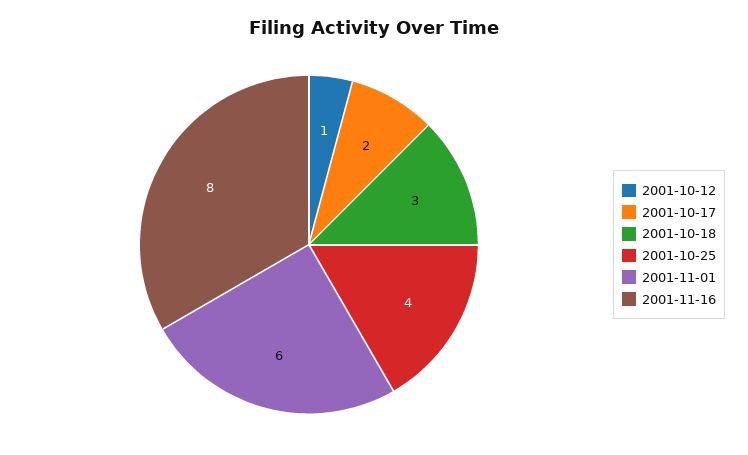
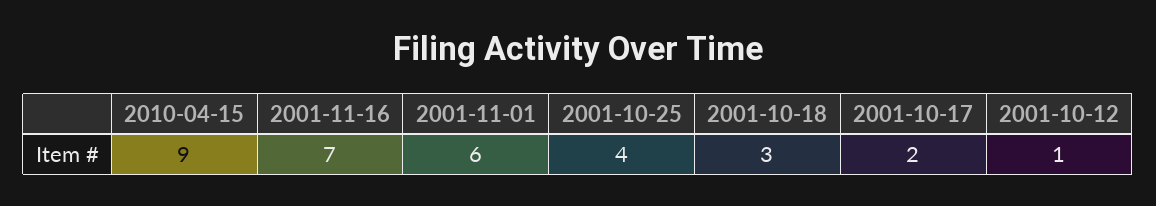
2001-11-16: 8 -> 7
2010-04-15: none -> 9

